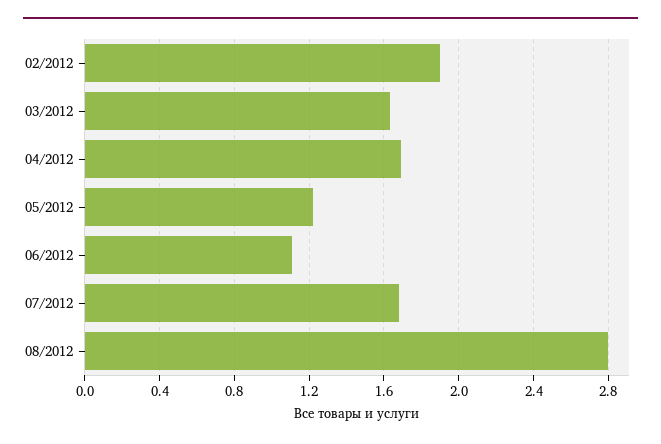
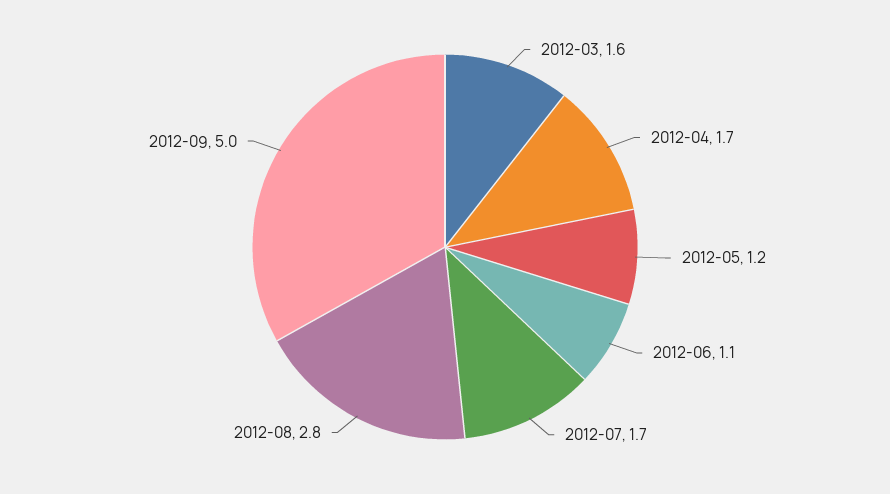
02/2012: 1.9 -> none
2012-09: none -> 5

